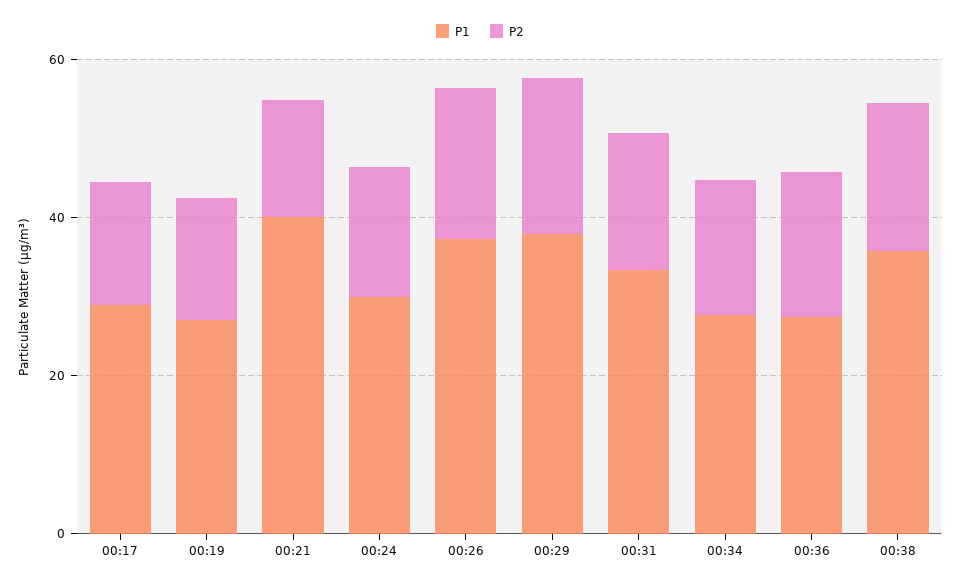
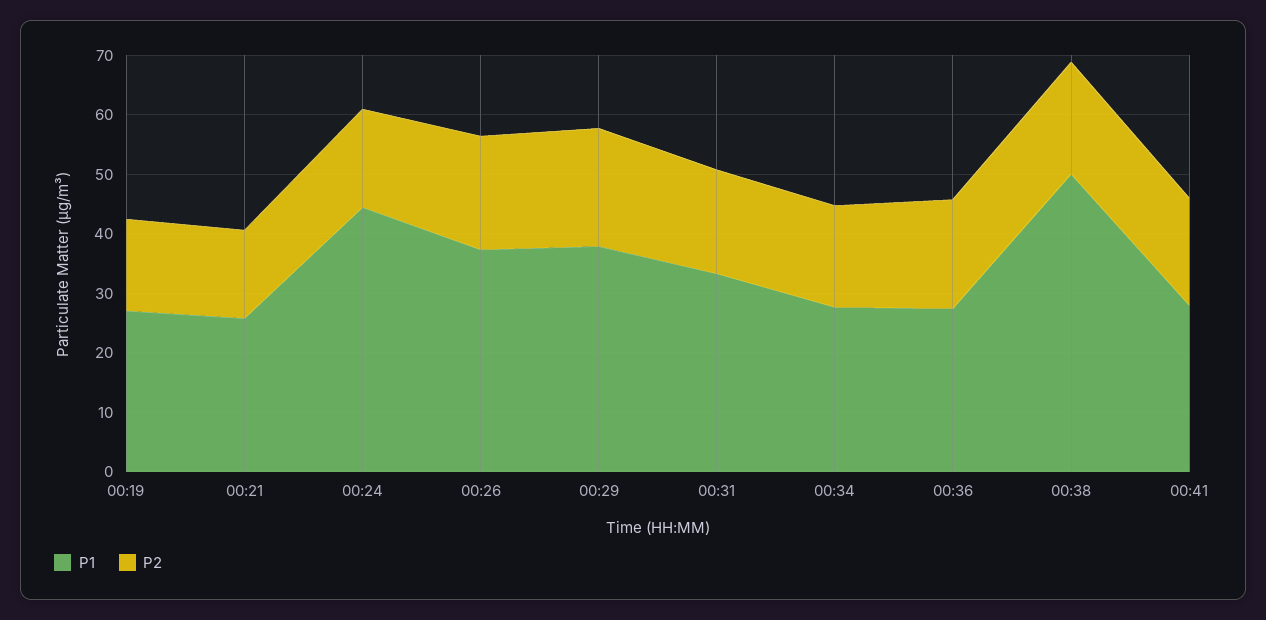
P1, 00:17: 30 -> none
P2, 00:17: 15 -> none
P1, 00:21: 40 -> 26
P1, 00:24: 30 -> 44
P1, 00:38: 35 -> 50
P1, 00:41: none -> 28
P2, 00:41: none -> 18

